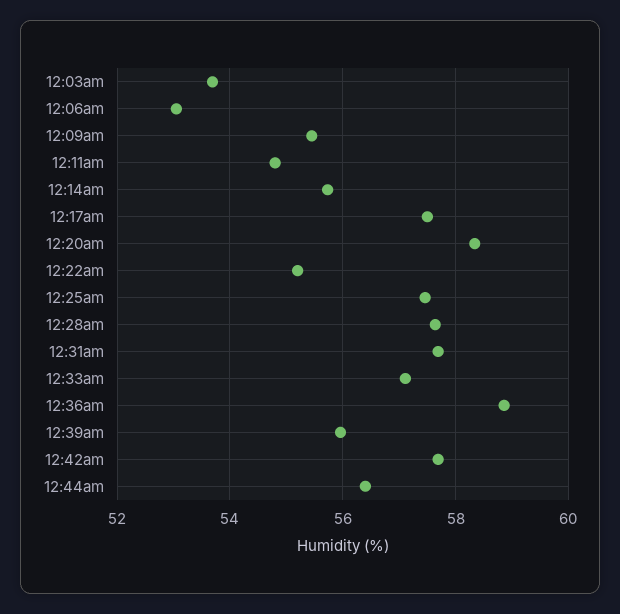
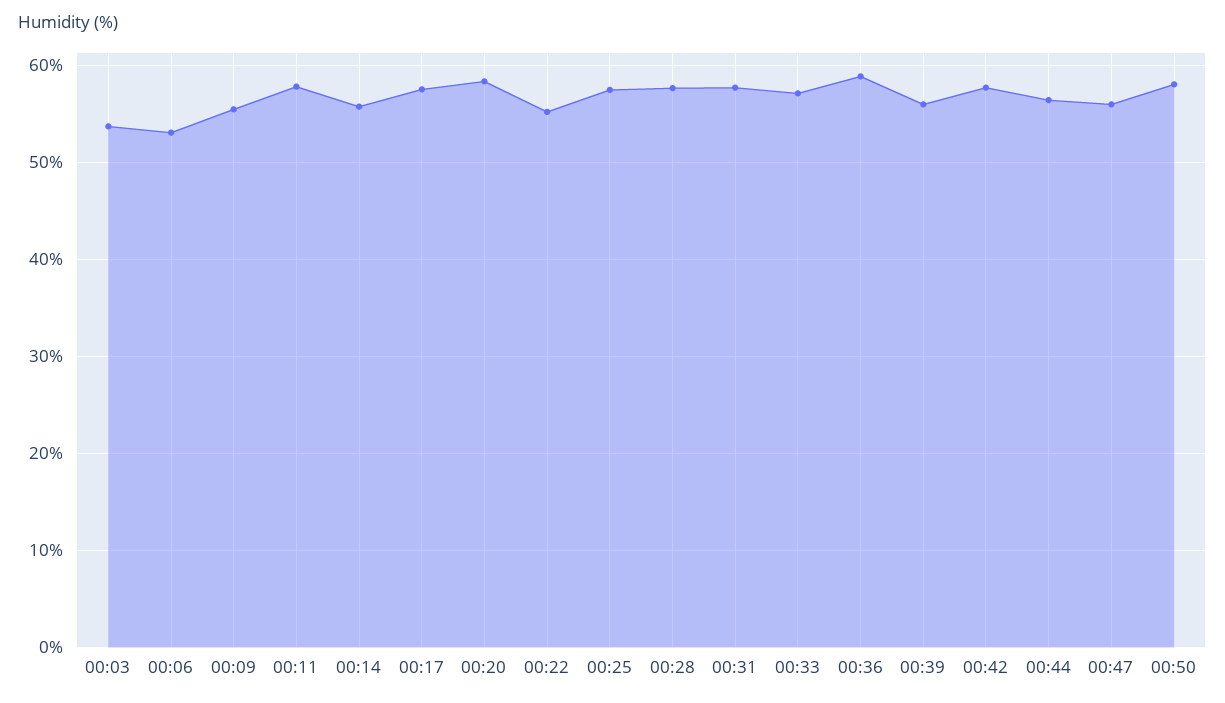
12:11am: 54.8 -> 58
00:47: none -> 56
00:50: none -> 58

